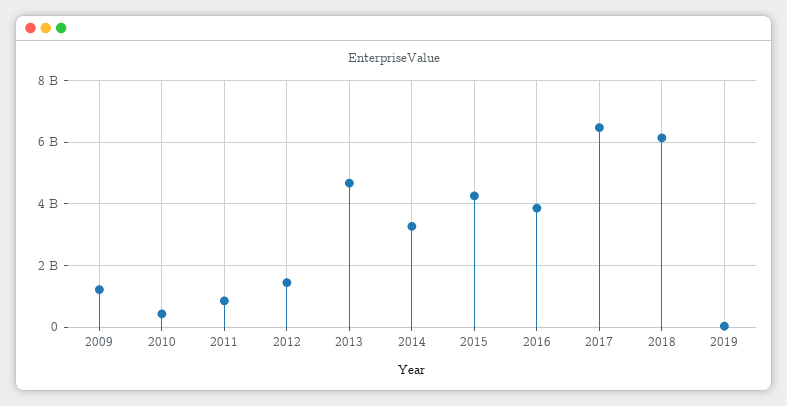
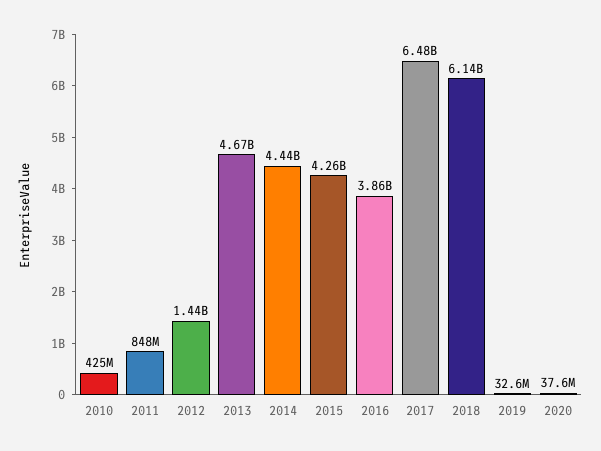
2009: 1200000000 -> none
2014: 3200000000 -> 4440000000
2020: none -> 37600000

